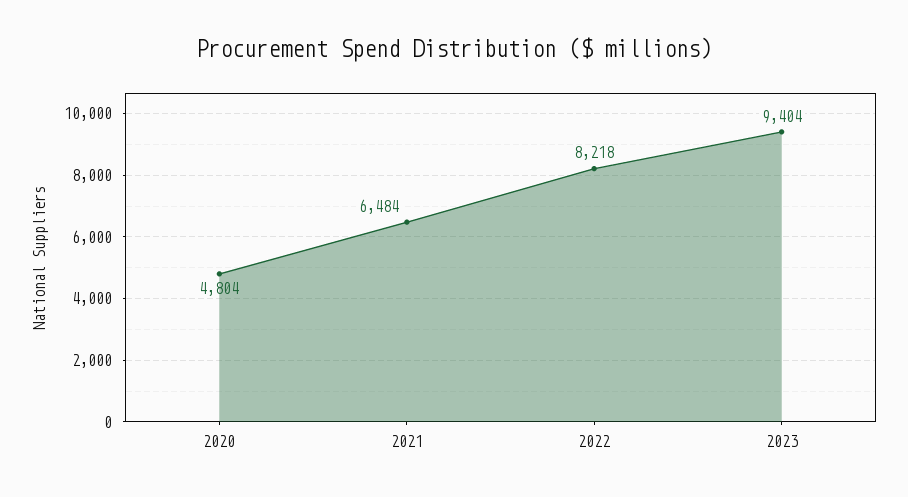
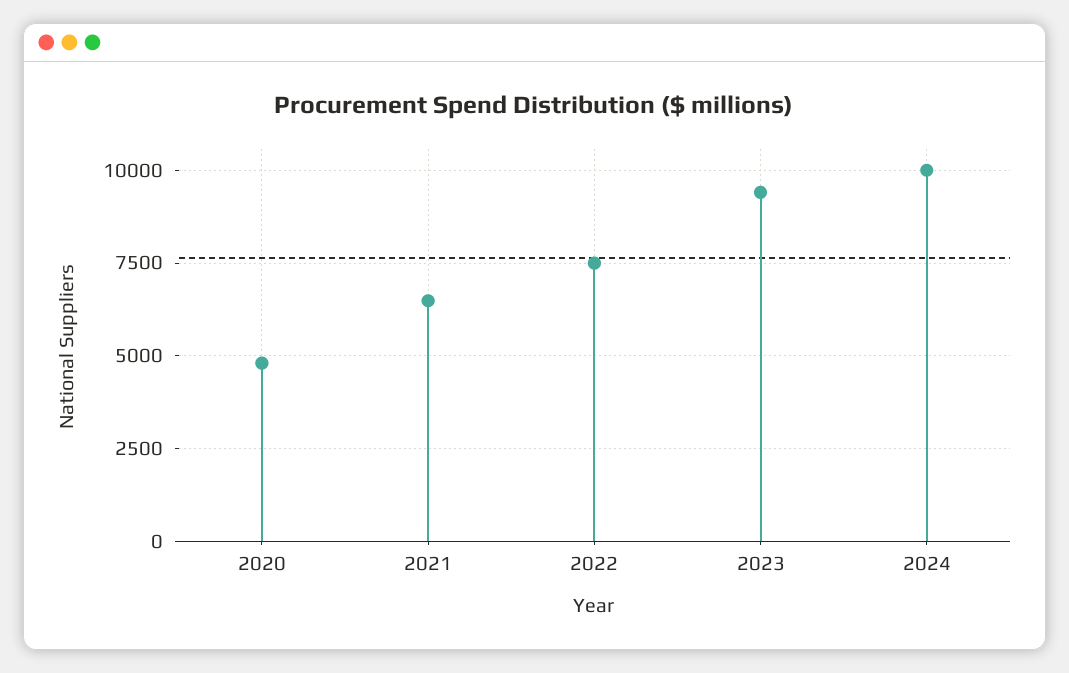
2022: 8218 -> 7500
2024: none -> 10000

